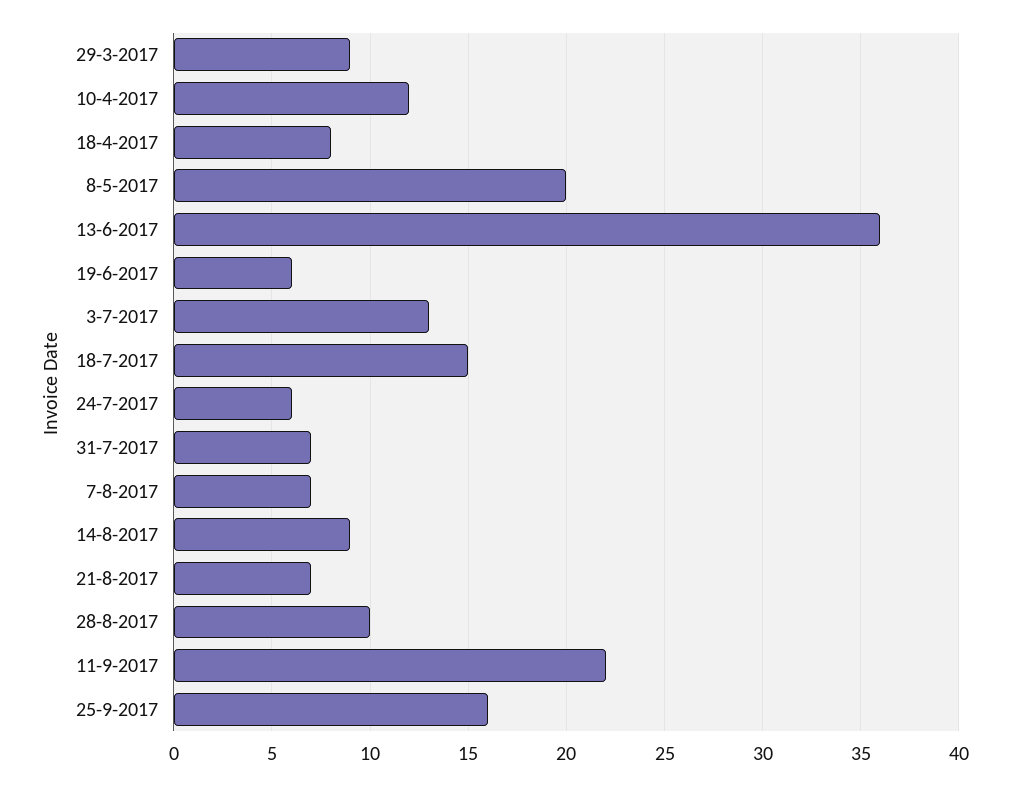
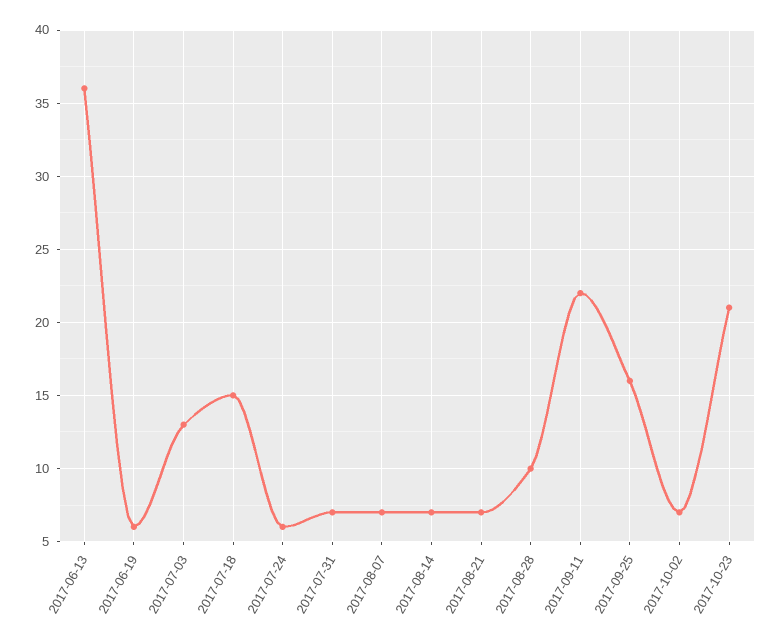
29-3-2017: 9 -> none
10-4-2017: 12 -> none
18-4-2017: 8 -> none
8-5-2017: 20 -> none
14-8-2017: 9 -> 7
2017-10-02: none -> 7
2017-10-23: none -> 21

